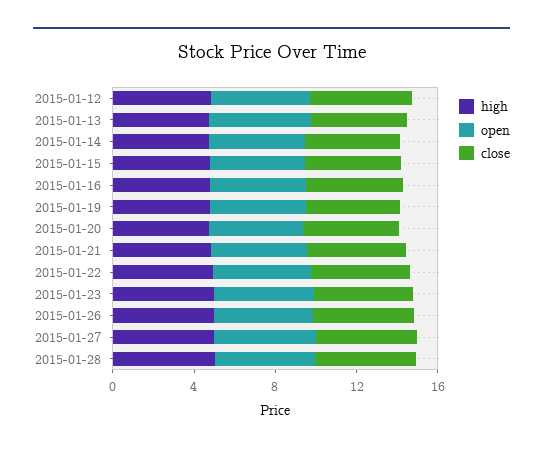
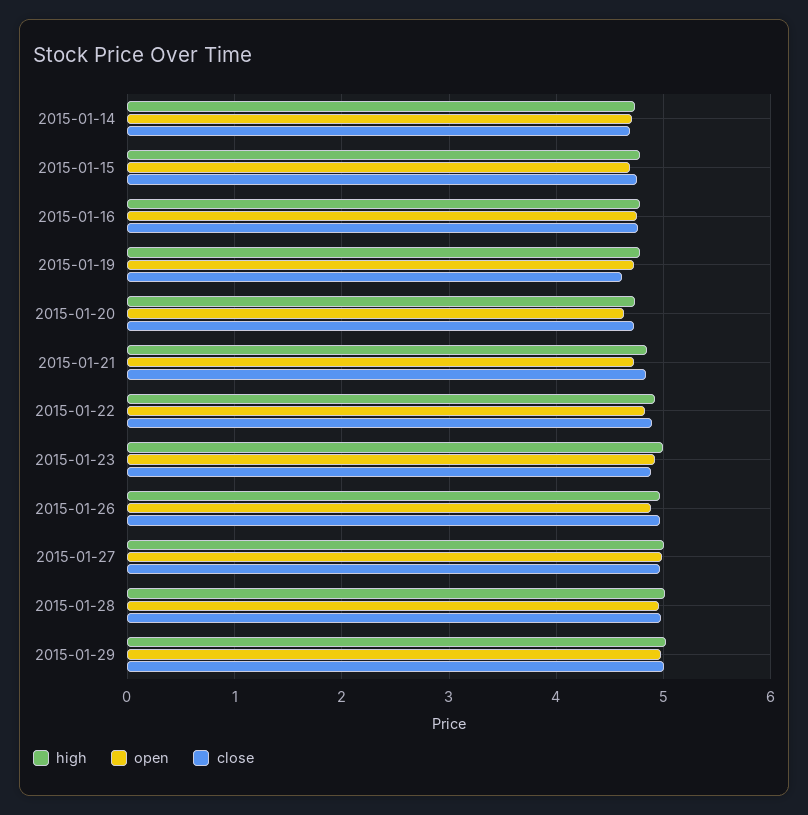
high, 2015-01-12: 5 -> none
open, 2015-01-12: 5 -> none
close, 2015-01-12: 5 -> none
high, 2015-01-13: 5 -> none
open, 2015-01-13: 5 -> none
close, 2015-01-13: 5 -> none
high, 2015-01-29: none -> 5
open, 2015-01-29: none -> 5
close, 2015-01-29: none -> 5

